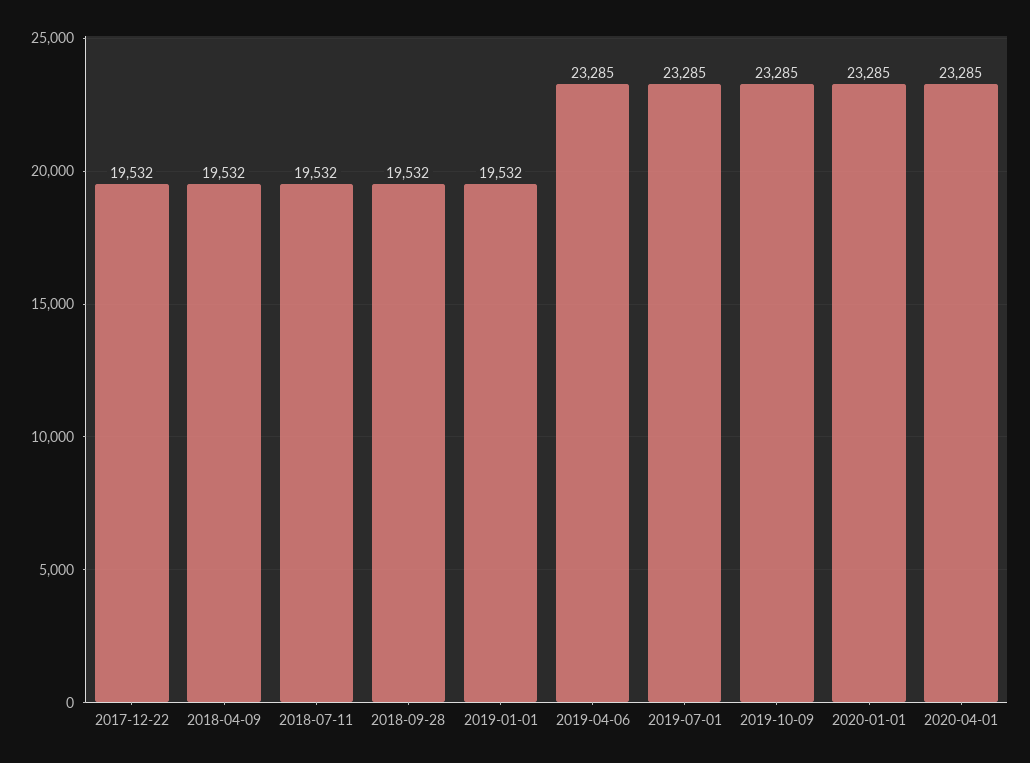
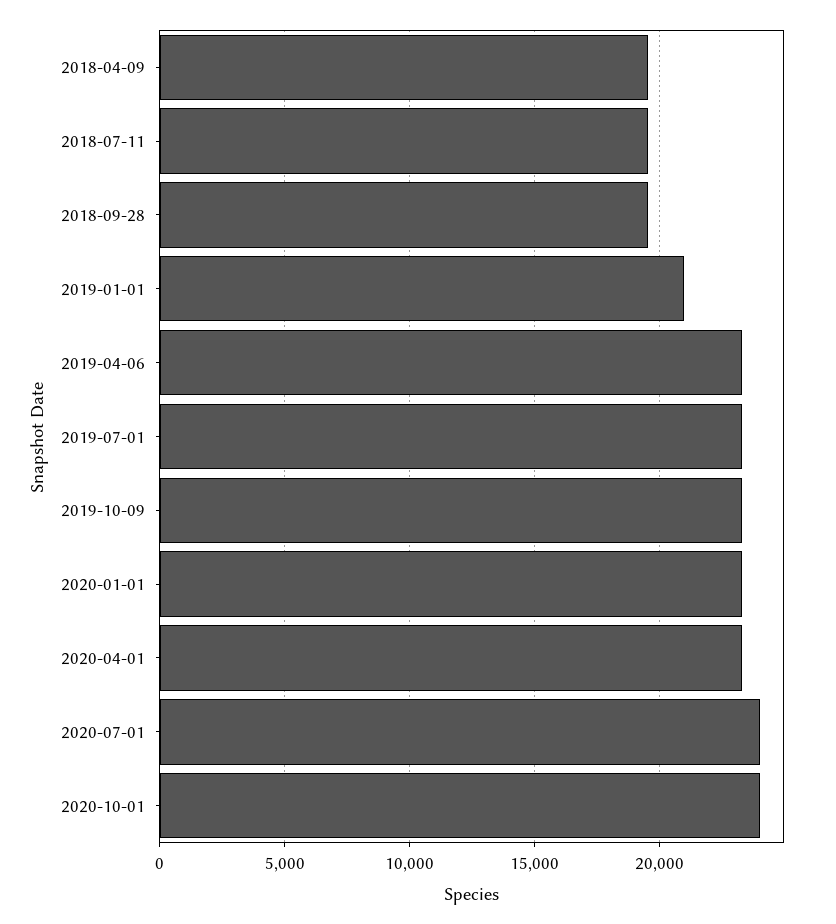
2017-12-22: 19532 -> none
2019-01-01: 19532 -> 21000
2020-07-01: none -> 24000
2020-10-01: none -> 24000

